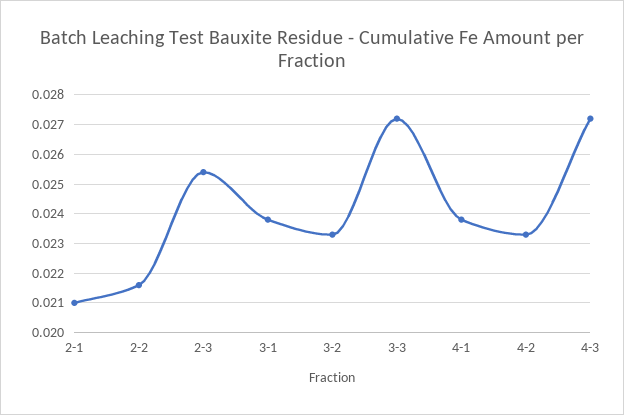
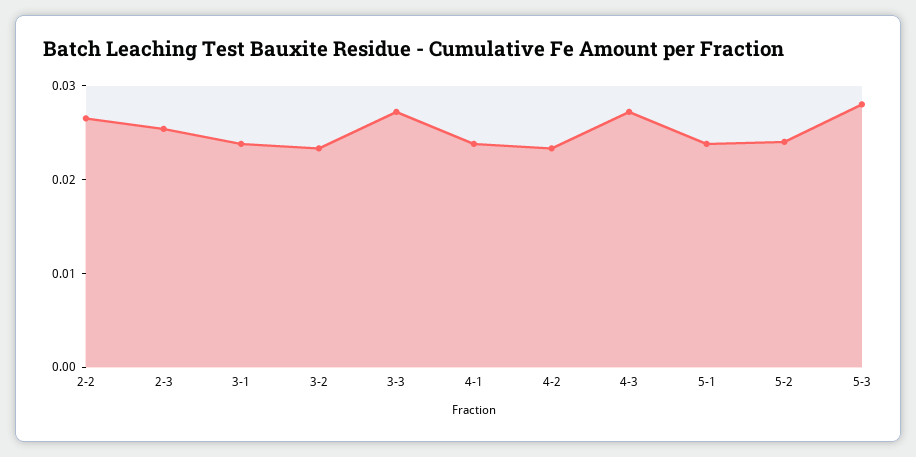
2-1: 0.021 -> none
2-2: 0.0215 -> 0.026
5-1: none -> 0.024
5-2: none -> 0.024
5-3: none -> 0.028

